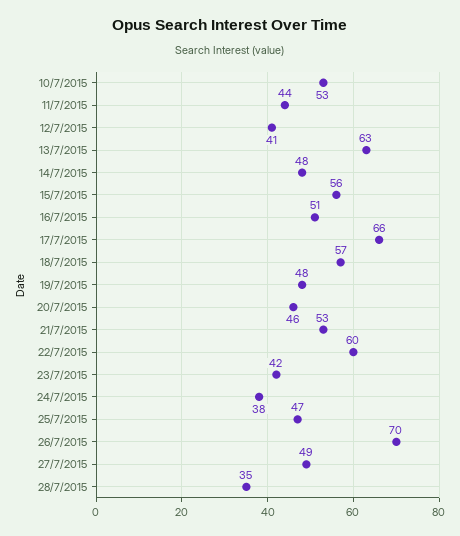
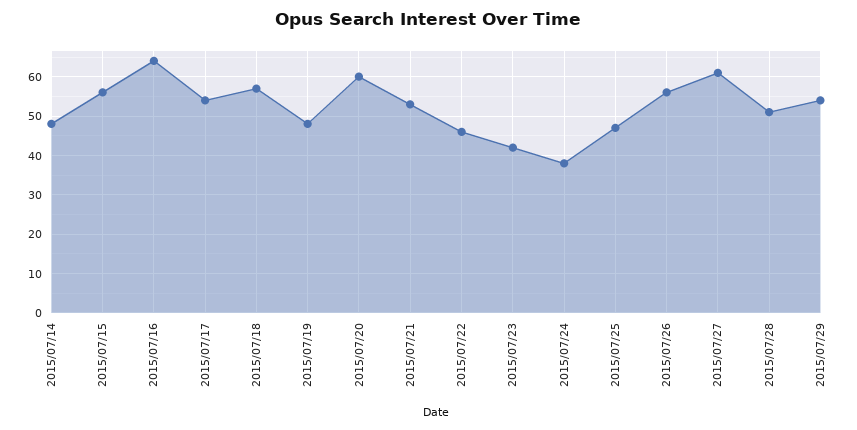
10/7/2015: 53 -> none
11/7/2015: 44 -> none
12/7/2015: 41 -> none
13/7/2015: 63 -> none
16/7/2015: 51 -> 65
17/7/2015: 66 -> 55
20/7/2015: 46 -> 60
22/7/2015: 60 -> 45
26/7/2015: 70 -> 55
27/7/2015: 49 -> 60
28/7/2015: 35 -> 50
2015/07/29: none -> 55

